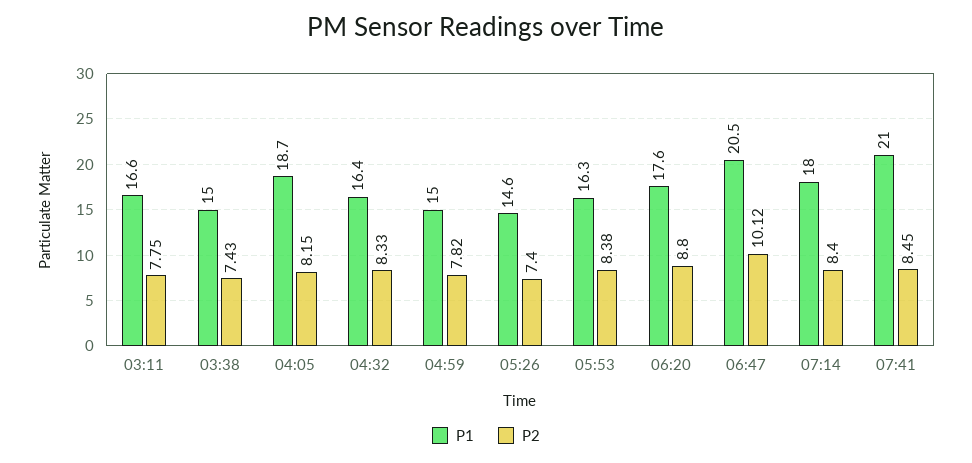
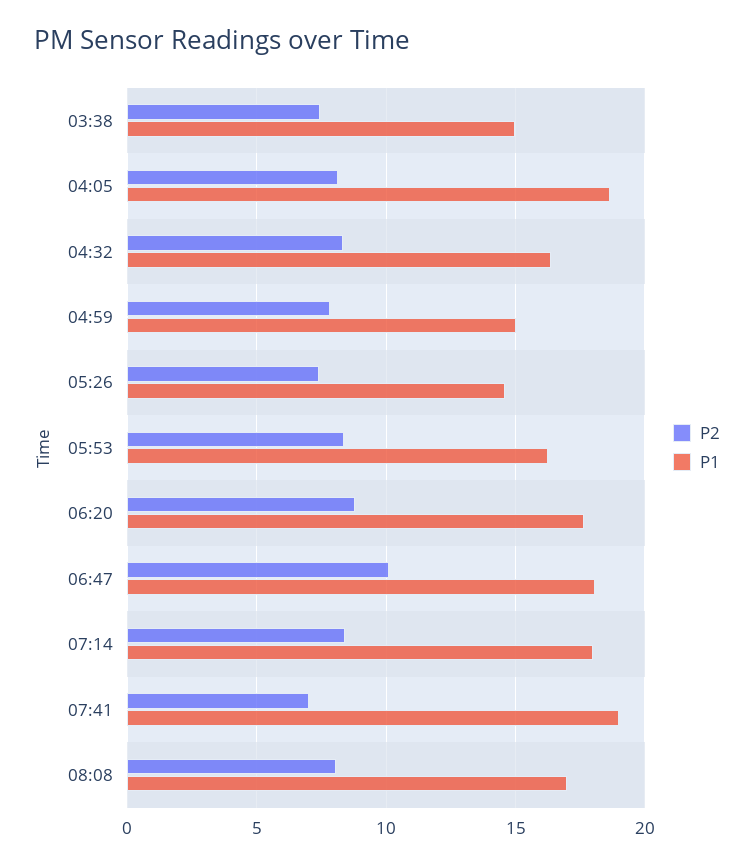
P1, 03:11: 16.6 -> none
P2, 03:11: 7.75 -> none
P1, 06:47: 20.5 -> 18
P1, 07:41: 21 -> 19
P2, 07:41: 8.45 -> 7
P2, 08:08: none -> 8
P1, 08:08: none -> 17

